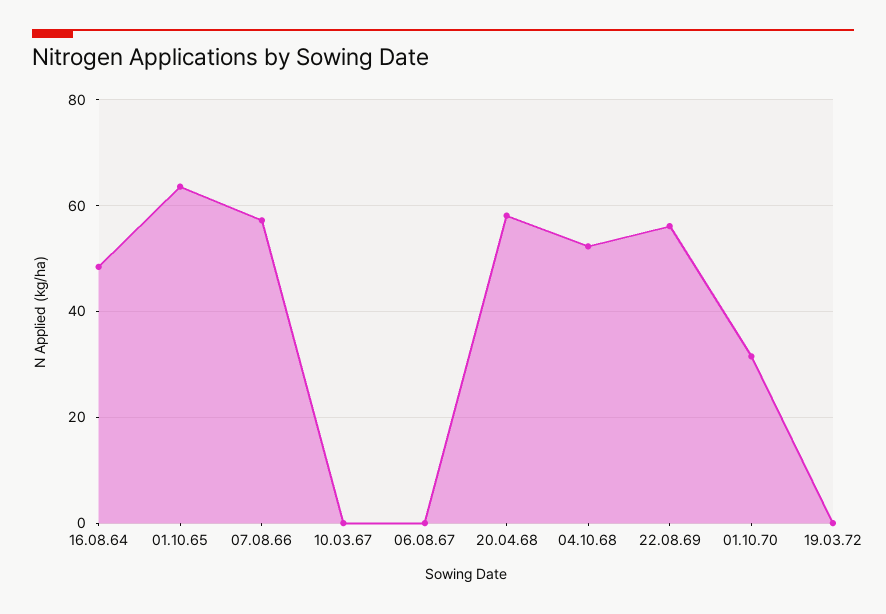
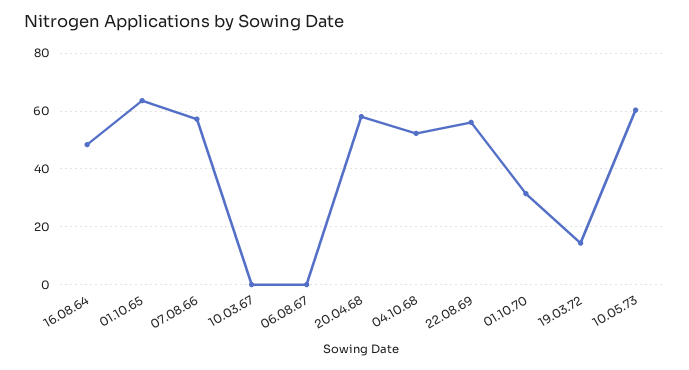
19.03.72: 0 -> 15
10.05.73: none -> 60

